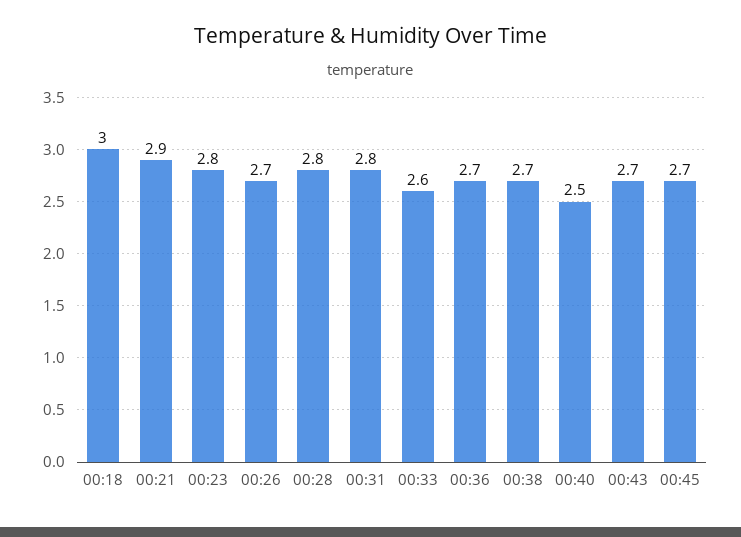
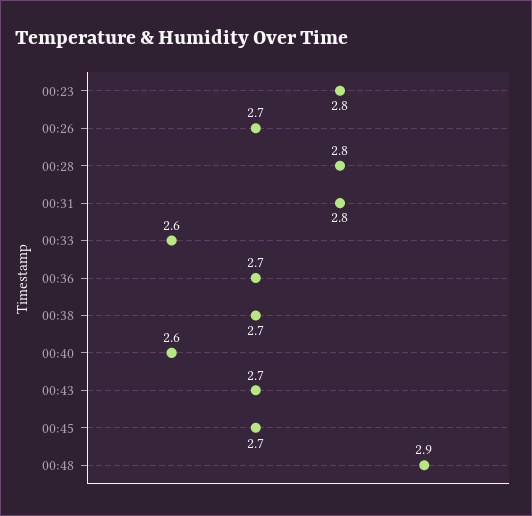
00:18: 3 -> none
00:21: 2.9 -> none
00:40: 2.5 -> 2.6
00:48: none -> 2.9

